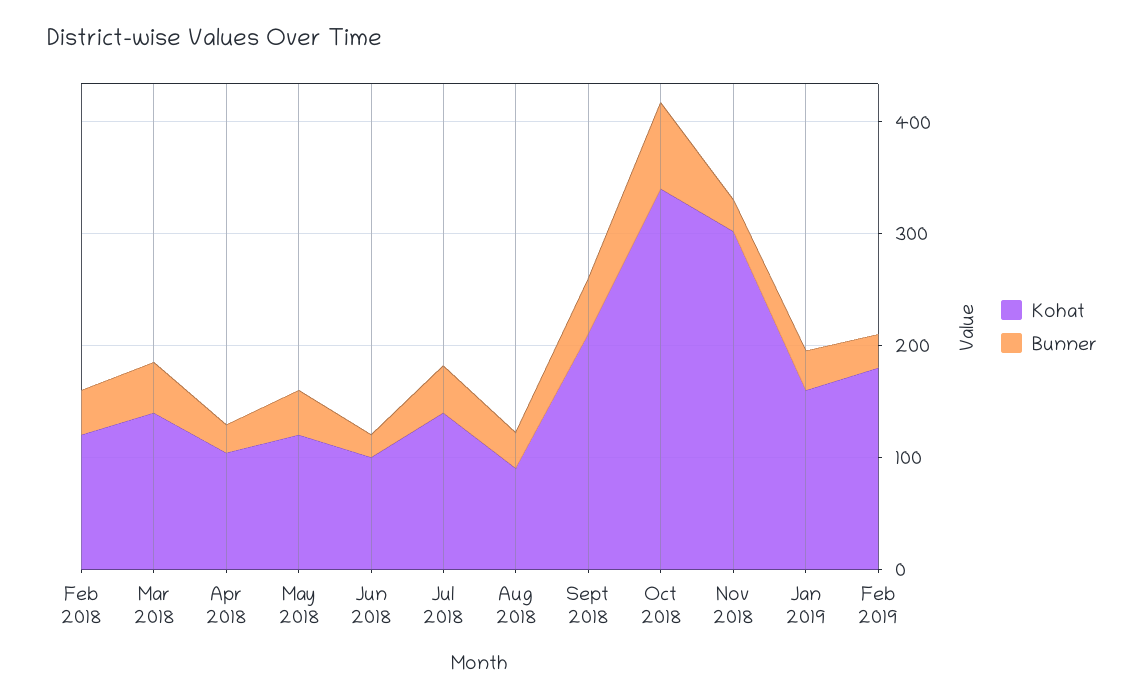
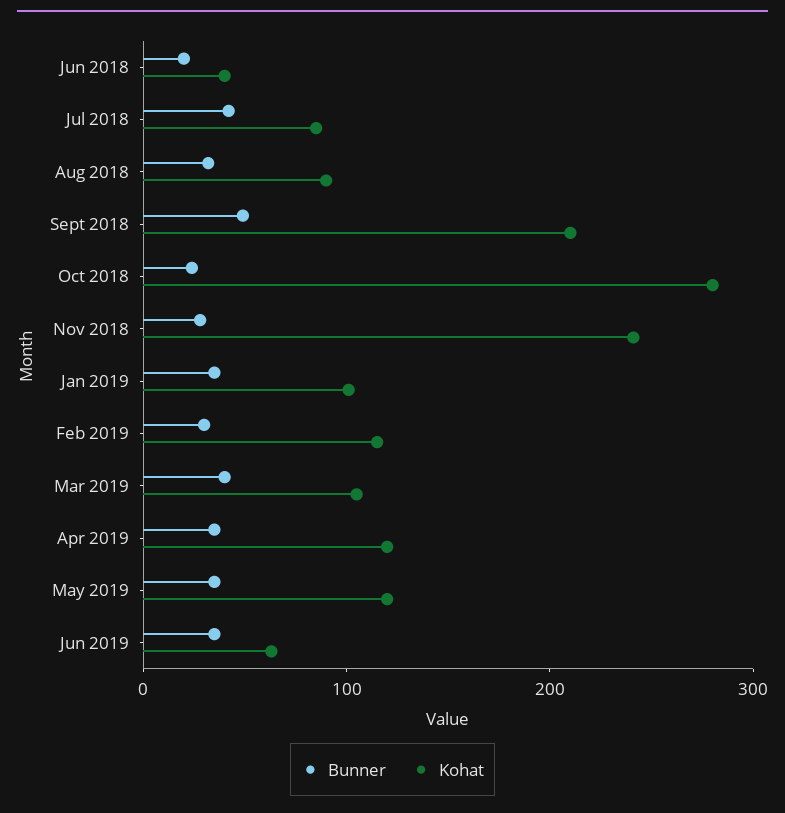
Kohat, Feb 2018: 120 -> none
Bunner, Feb 2018: 40 -> none
Kohat, Mar 2018: 140 -> none
Bunner, Mar 2018: 40 -> none
Kohat, Apr 2018: 100 -> none
Bunner, Apr 2018: 20 -> none
Kohat, May 2018: 120 -> none
Bunner, May 2018: 40 -> none
Kohat, Jun 2018: 100 -> 40
Kohat, Jul 2018: 140 -> 80
Kohat, Oct 2018: 340 -> 280
Bunner, Oct 2018: 80 -> 20
Kohat, Nov 2018: 300 -> 240
Kohat, Jan 2019: 160 -> 100
Kohat, Feb 2019: 180 -> 120
Bunner, Mar 2019: none -> 40
Kohat, Mar 2019: none -> 100
Bunner, Apr 2019: none -> 40
Kohat, Apr 2019: none -> 120
Bunner, May 2019: none -> 40
Kohat, May 2019: none -> 120
Bunner, Jun 2019: none -> 40
Kohat, Jun 2019: none -> 60

